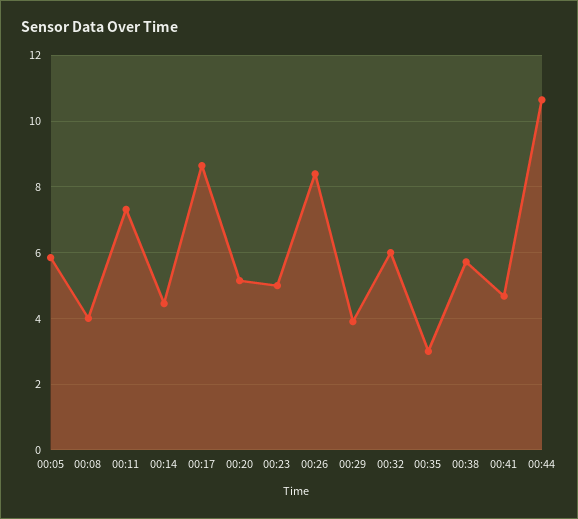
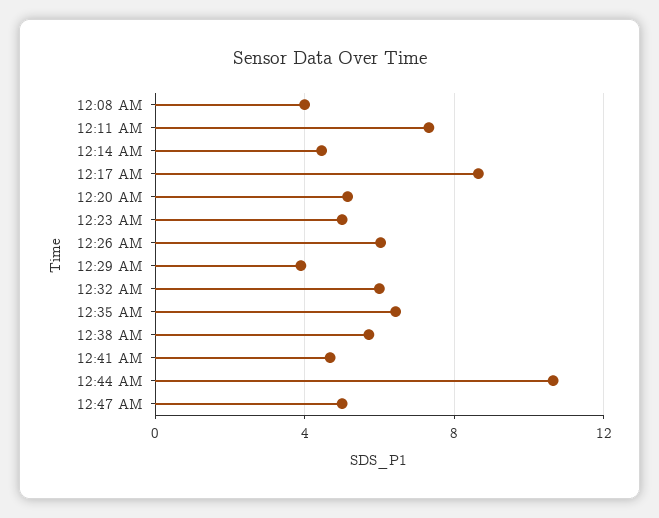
00:05: 5.8 -> none
00:26: 8.4 -> 6
00:35: 3 -> 6.5
12:47 AM: none -> 5

